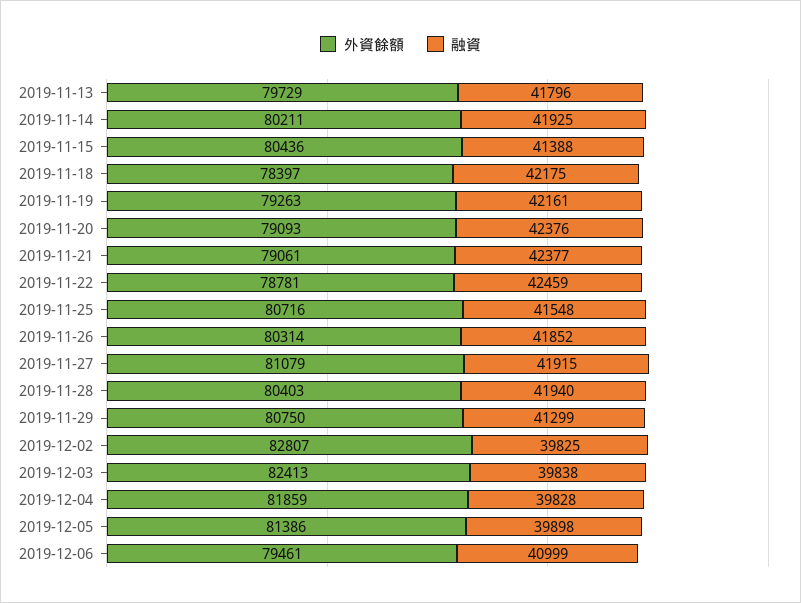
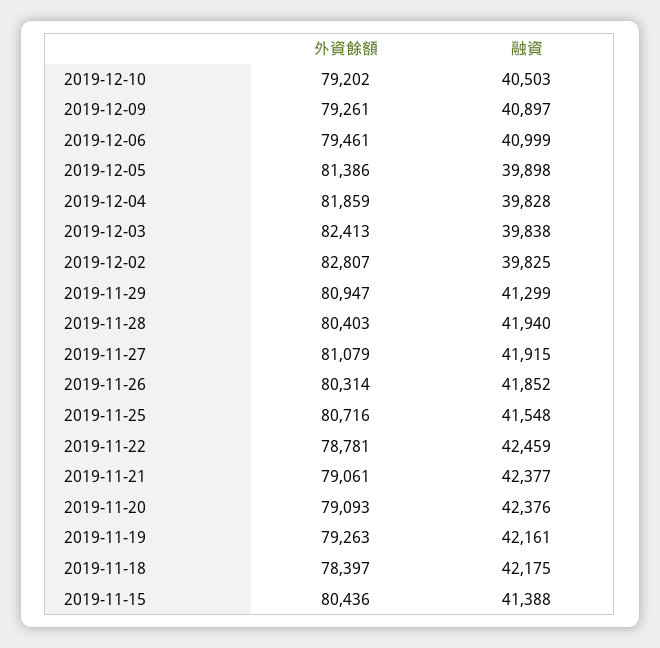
外資餘額, 2019-11-13: 79729 -> none
融資, 2019-11-13: 41796 -> none
外資餘額, 2019-11-14: 80211 -> none
融資, 2019-11-14: 41925 -> none
外資餘額, 2019-11-29: 80750 -> 80947
外資餘額, 2019-12-10: none -> 79202
融資, 2019-12-10: none -> 40503
外資餘額, 2019-12-09: none -> 79261
融資, 2019-12-09: none -> 40897

